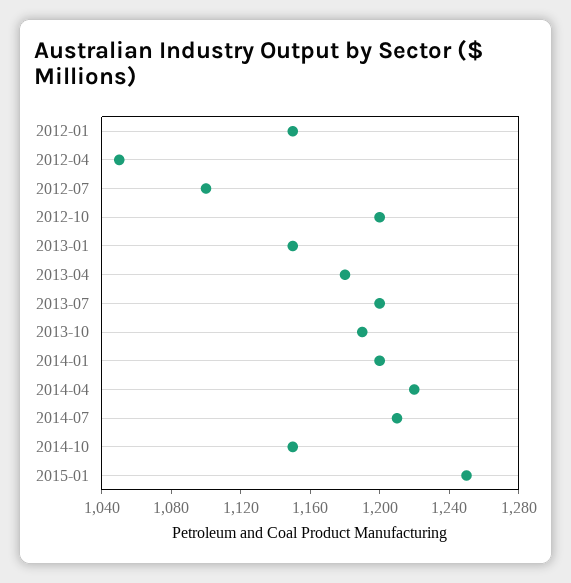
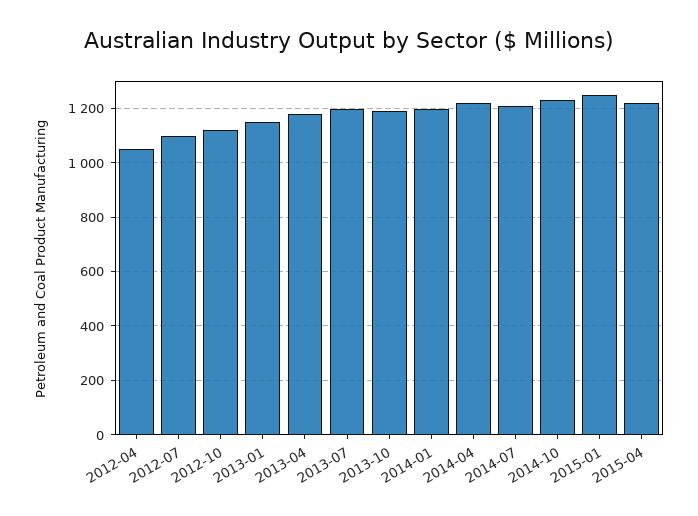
2012-01: 1150 -> none
2012-10: 1200 -> 1125
2014-10: 1150 -> 1225
2015-04: none -> 1225

